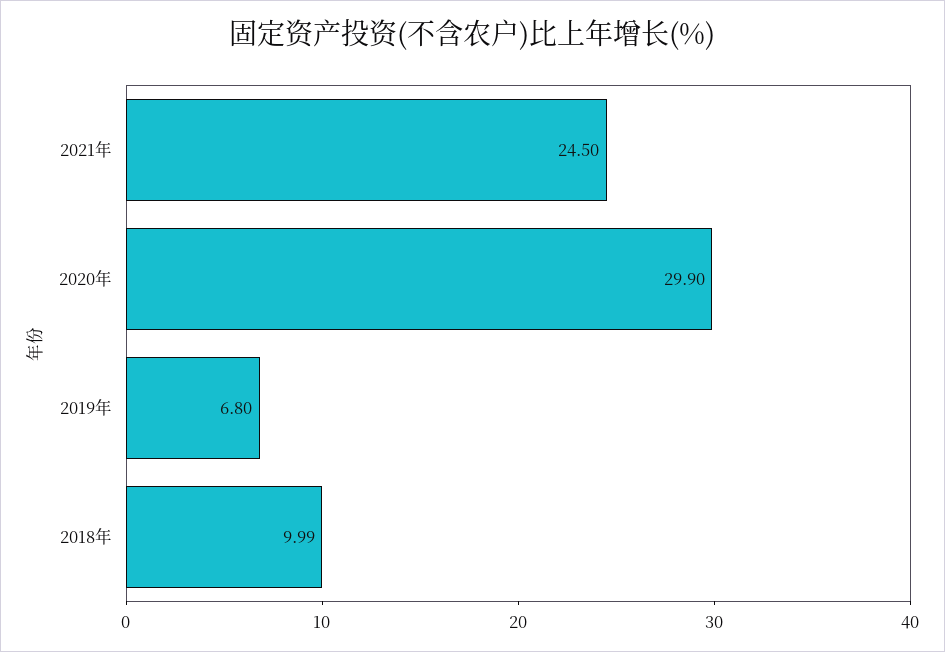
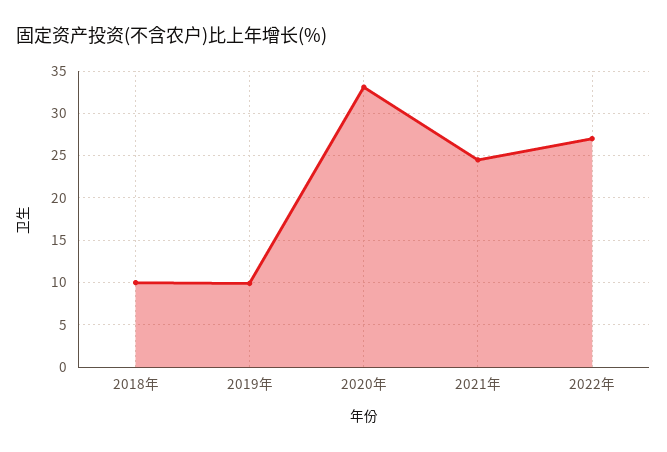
2020年: 29.9 -> 33
2019年: 6.8 -> 10
2022年: none -> 27

